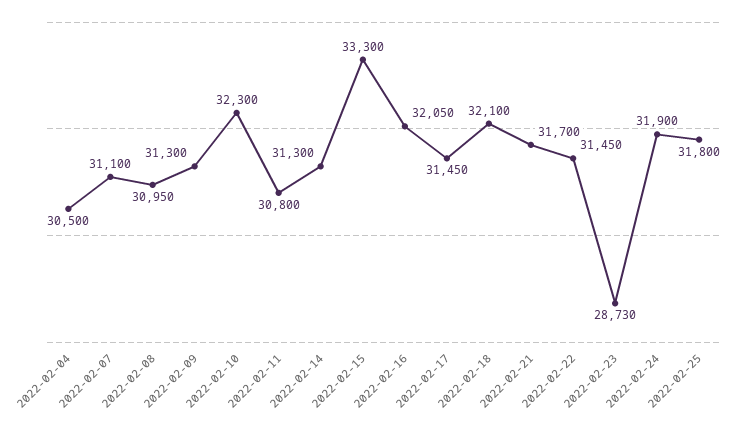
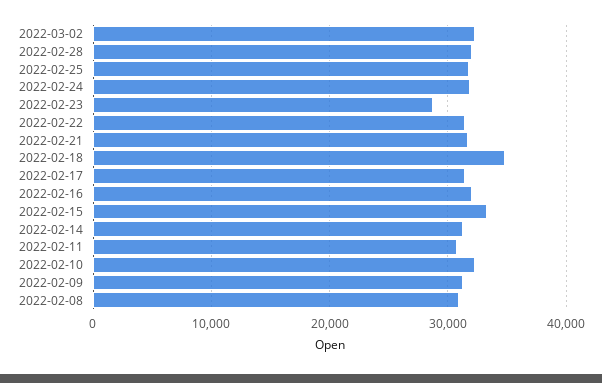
2022-02-04: 30500 -> none
2022-02-07: 31100 -> none
2022-02-18: 32100 -> 35000
2022-03-02: none -> 32000
2022-02-28: none -> 32000

